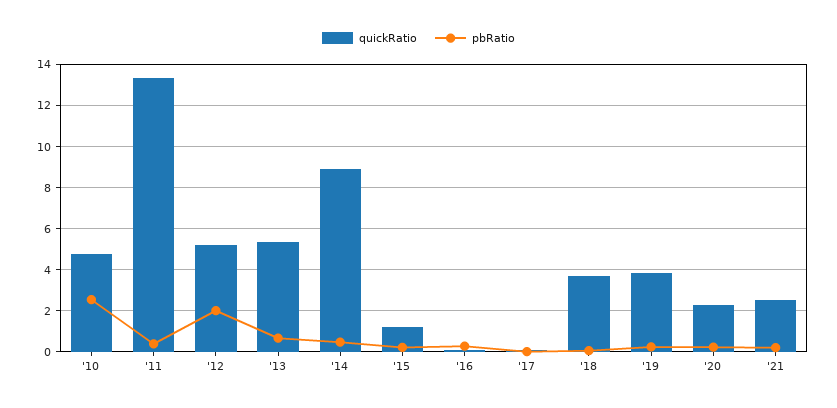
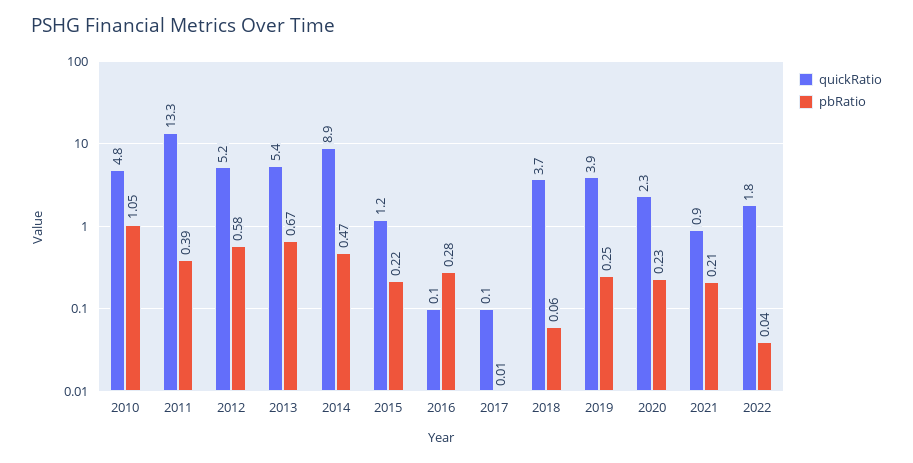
pbRatio, '10: 2.5 -> 1.05
pbRatio, '12: 2 -> 0.58
quickRatio, '21: 2.5 -> 0.9
quickRatio, 2022: none -> 1.8
pbRatio, 2022: none -> 0.04

